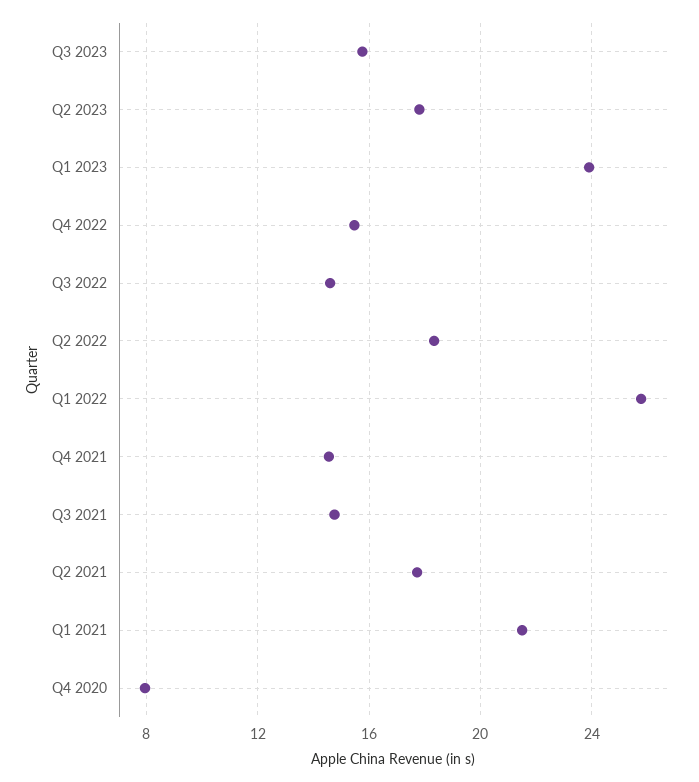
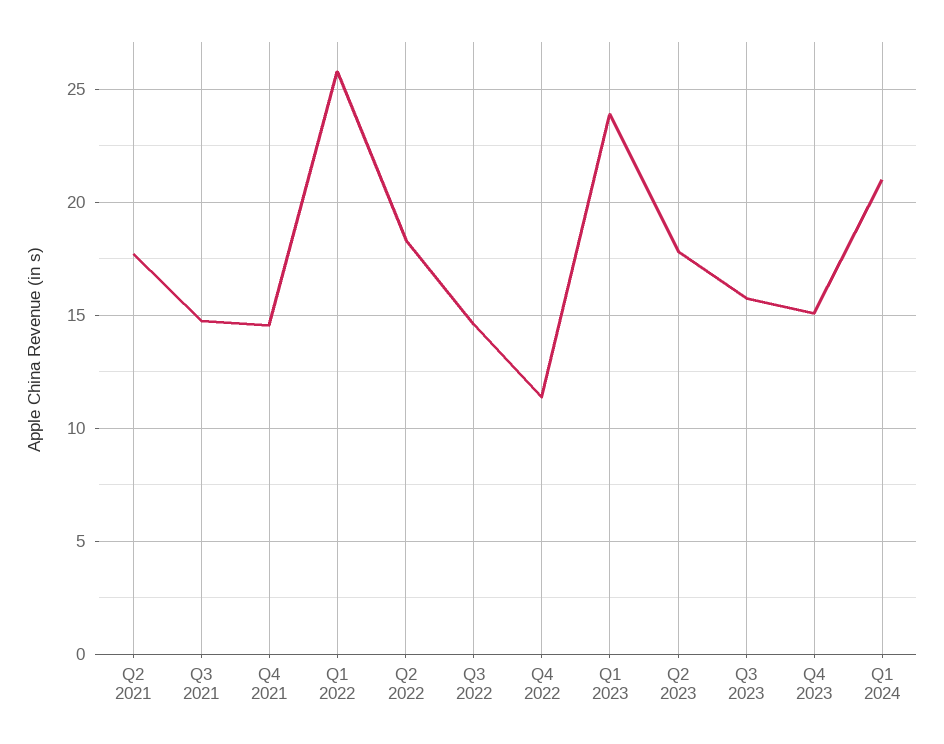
Q4 2022: 15.5 -> 11.5
Q1 2021: 21.5 -> none
Q4 2020: 8 -> none
Q4 2023: none -> 15
Q1 2024: none -> 21

